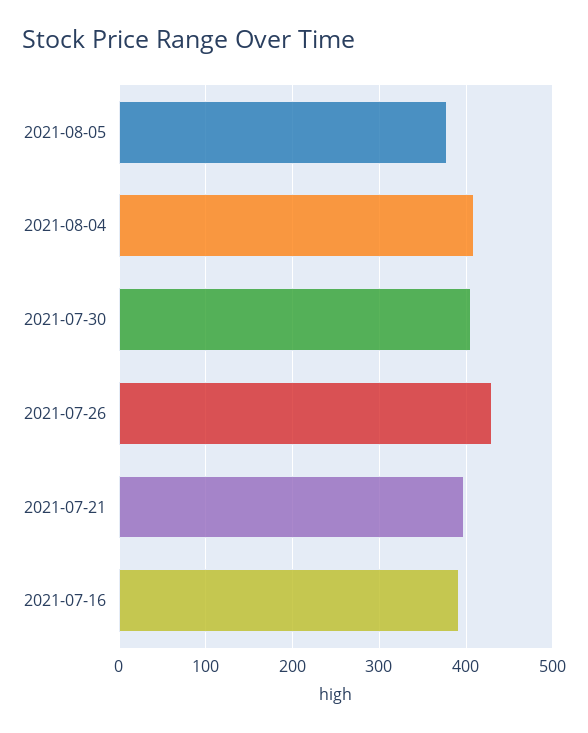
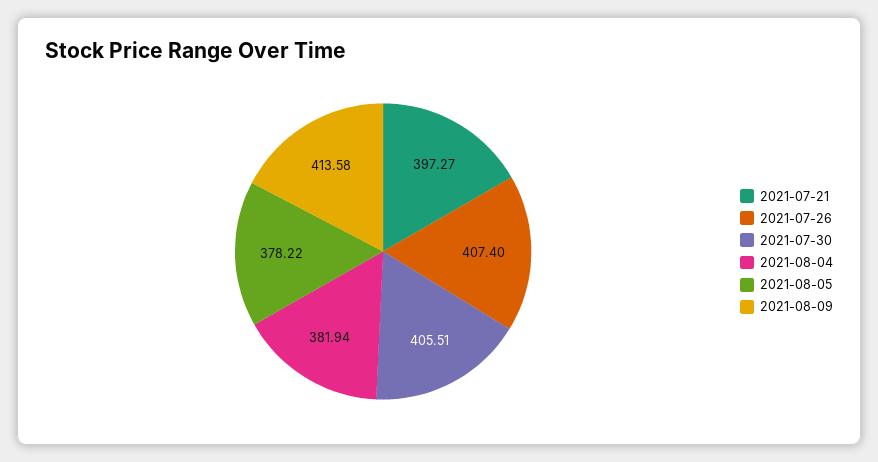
2021-08-04: 410 -> 381.94
2021-07-26: 430 -> 407.4
2021-07-16: 390 -> none
2021-08-09: none -> 413.58

